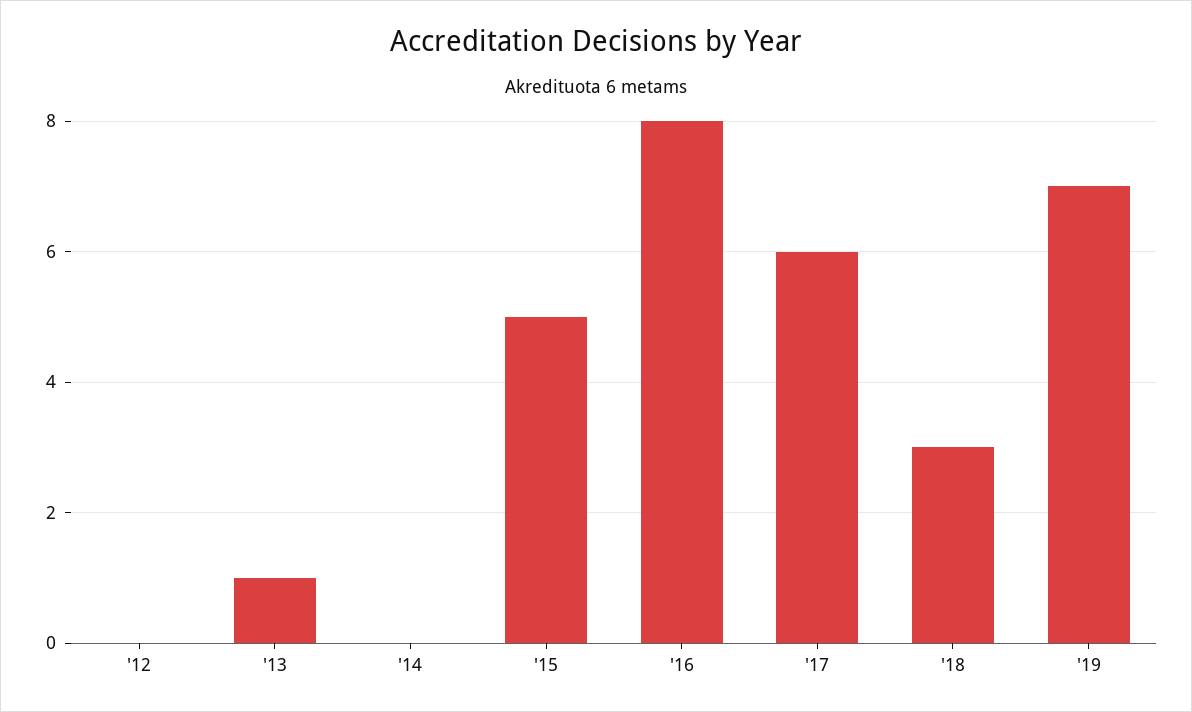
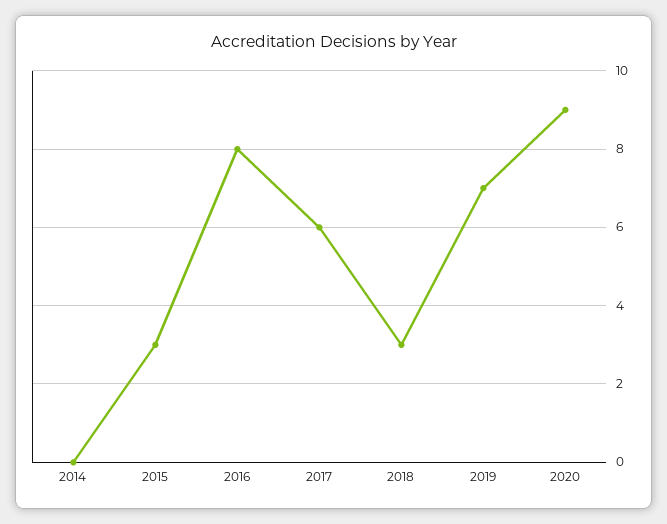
'12: 0 -> none
'13: 1 -> none
'15: 5 -> 3
2020: none -> 9

